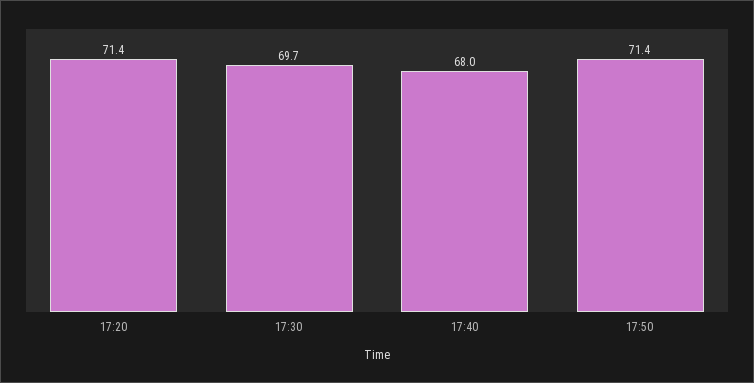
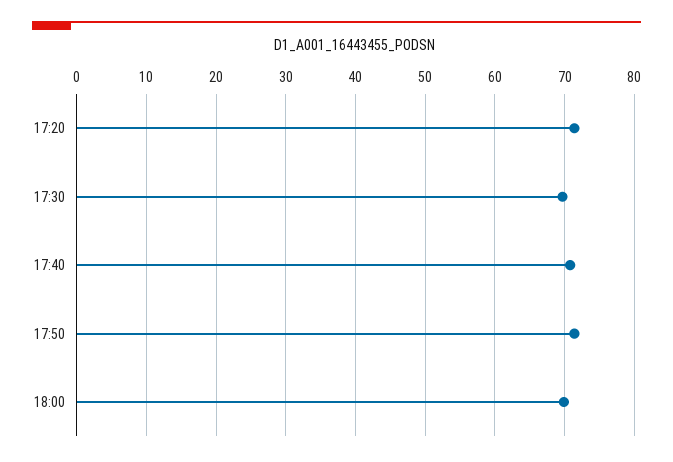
17:40: 68 -> 71
18:00: none -> 70

